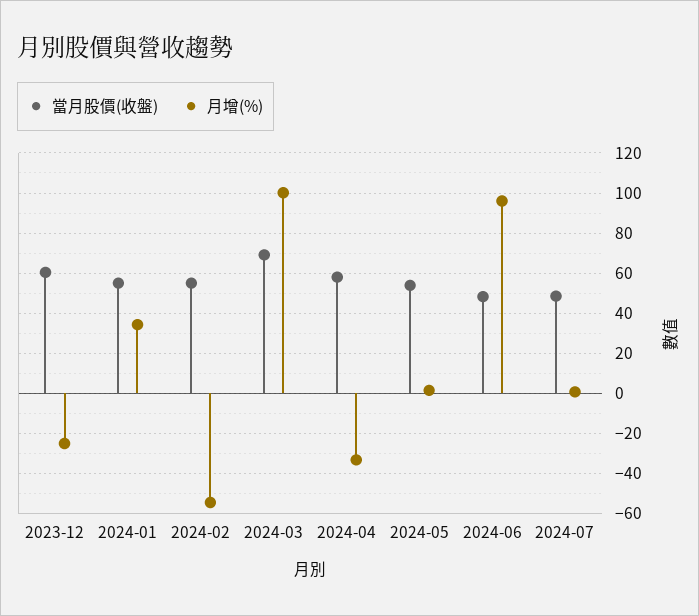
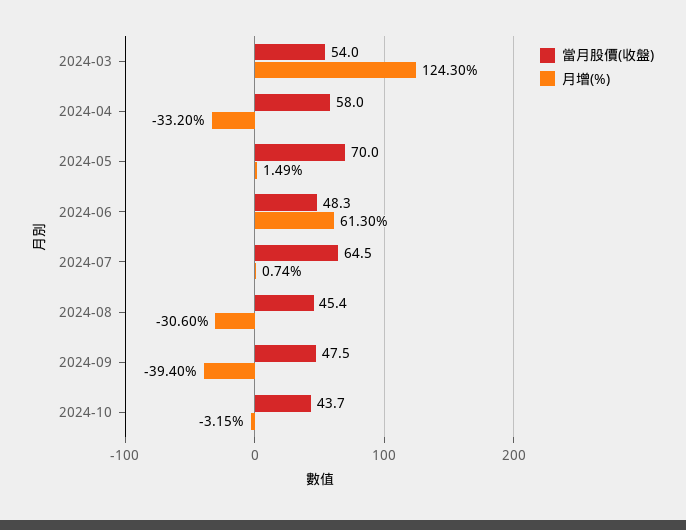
當月股價(收盤), 2023-12: 60 -> none
月增(%), 2023-12: -25 -> none
當月股價(收盤), 2024-01: 55 -> none
月增(%), 2024-01: 35 -> none
當月股價(收盤), 2024-02: 55 -> none
月增(%), 2024-02: -55 -> none
當月股價(收盤), 2024-03: 70 -> 54
月增(%), 2024-03: 100 -> 124.3
當月股價(收盤), 2024-05: 55 -> 70
月增(%), 2024-06: 95 -> 61.3
當月股價(收盤), 2024-07: 50 -> 64.5
當月股價(收盤), 2024-08: none -> 45.4
月增(%), 2024-08: none -> -30.6
當月股價(收盤), 2024-09: none -> 47.5
月增(%), 2024-09: none -> -39.4
當月股價(收盤), 2024-10: none -> 43.7
月增(%), 2024-10: none -> -3.15

